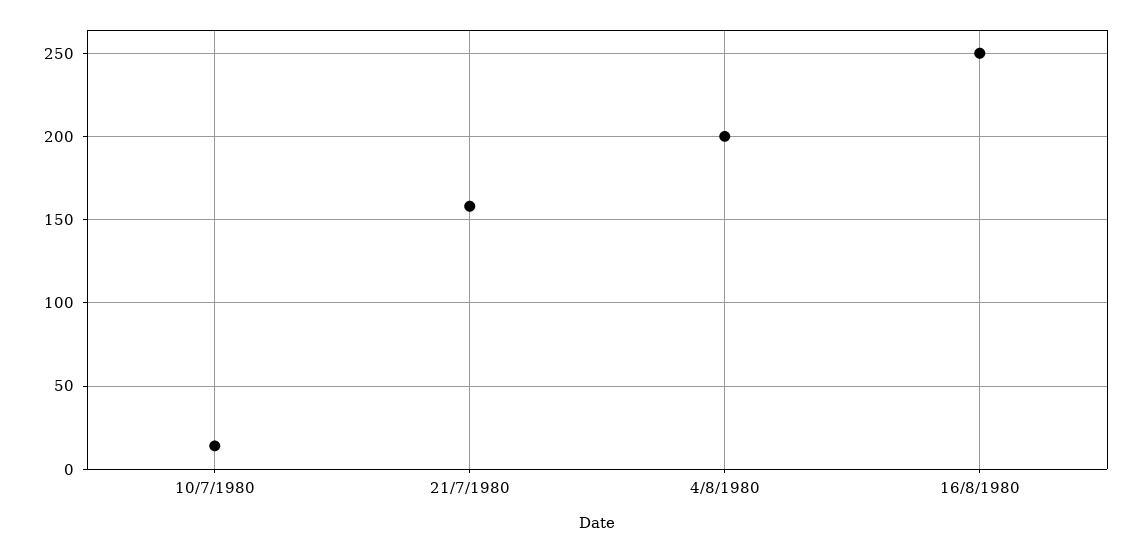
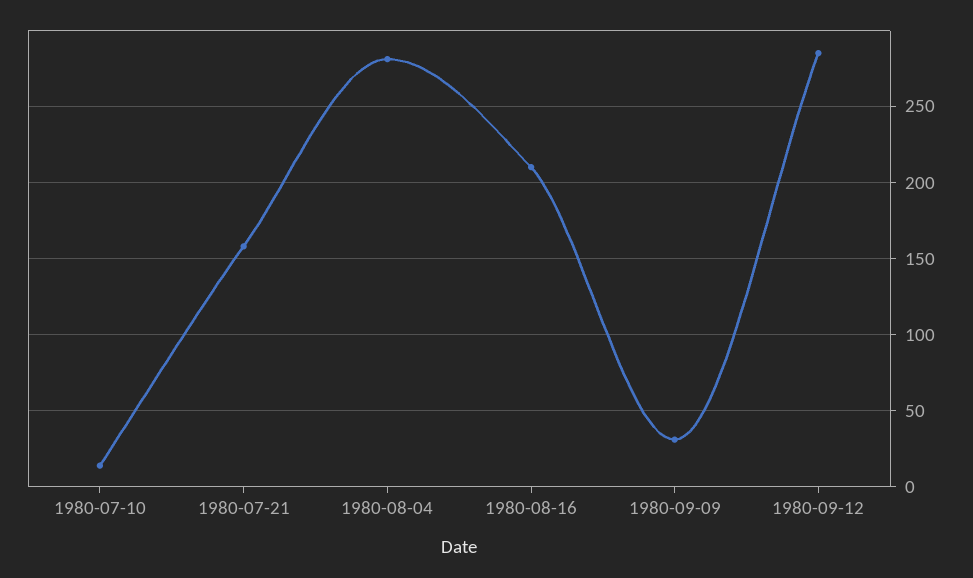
4/8/1980: 200 -> 280
16/8/1980: 250 -> 210
1980-09-09: none -> 30
1980-09-12: none -> 285

